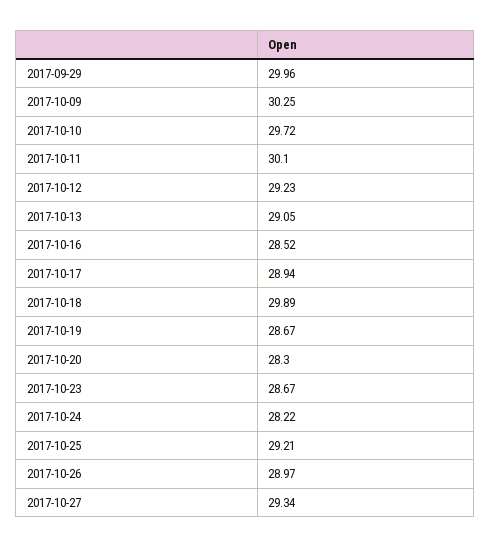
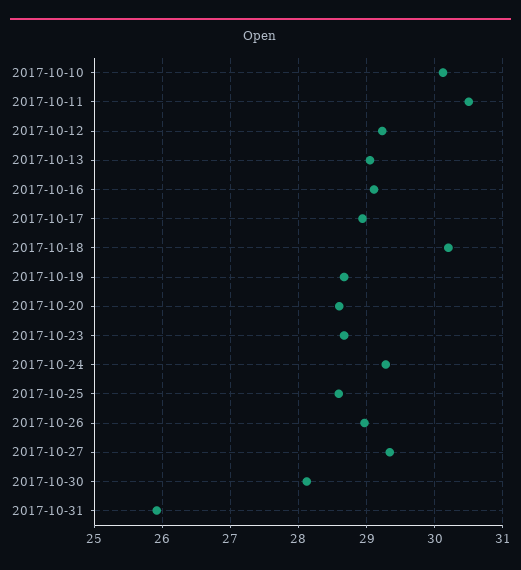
2017-09-29: 29.96 -> none
2017-10-09: 30.25 -> none
2017-10-10: 29.72 -> 30.1
2017-10-11: 30.1 -> 30.5
2017-10-16: 28.52 -> 29.1
2017-10-18: 29.89 -> 30.2
2017-10-20: 28.3 -> 28.6
2017-10-24: 28.22 -> 29.3
2017-10-25: 29.21 -> 28.6
2017-10-30: none -> 28.1
2017-10-31: none -> 25.9

